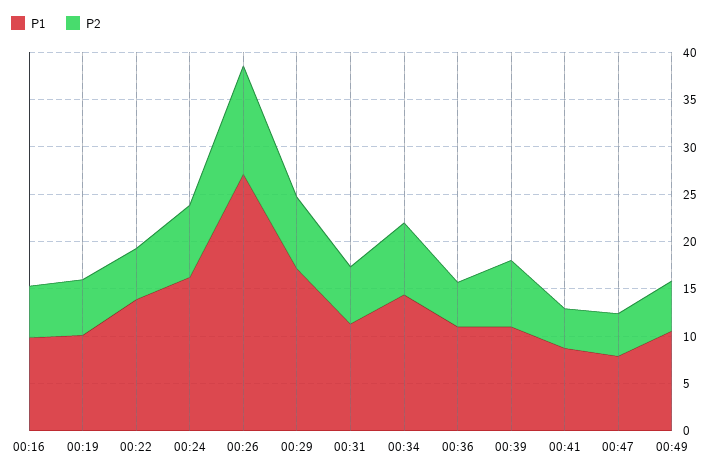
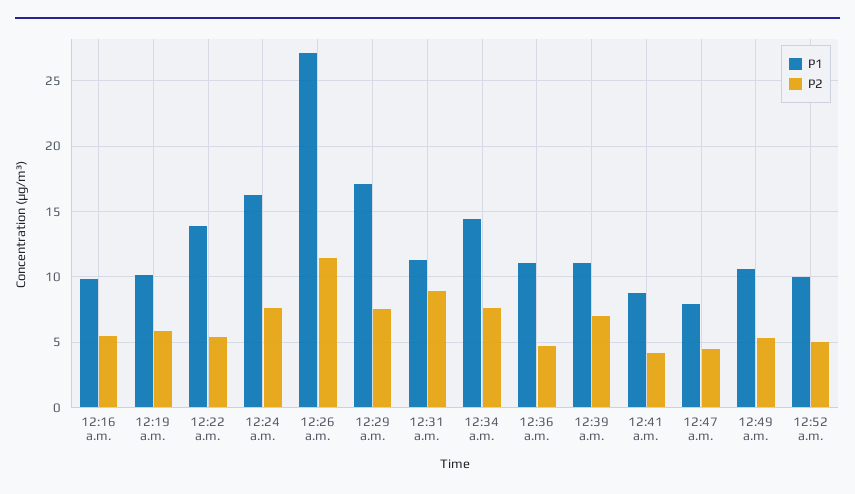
P2, 00:31: 6 -> 9
P1, 12:52 a.m.: none -> 10
P2, 12:52 a.m.: none -> 5

